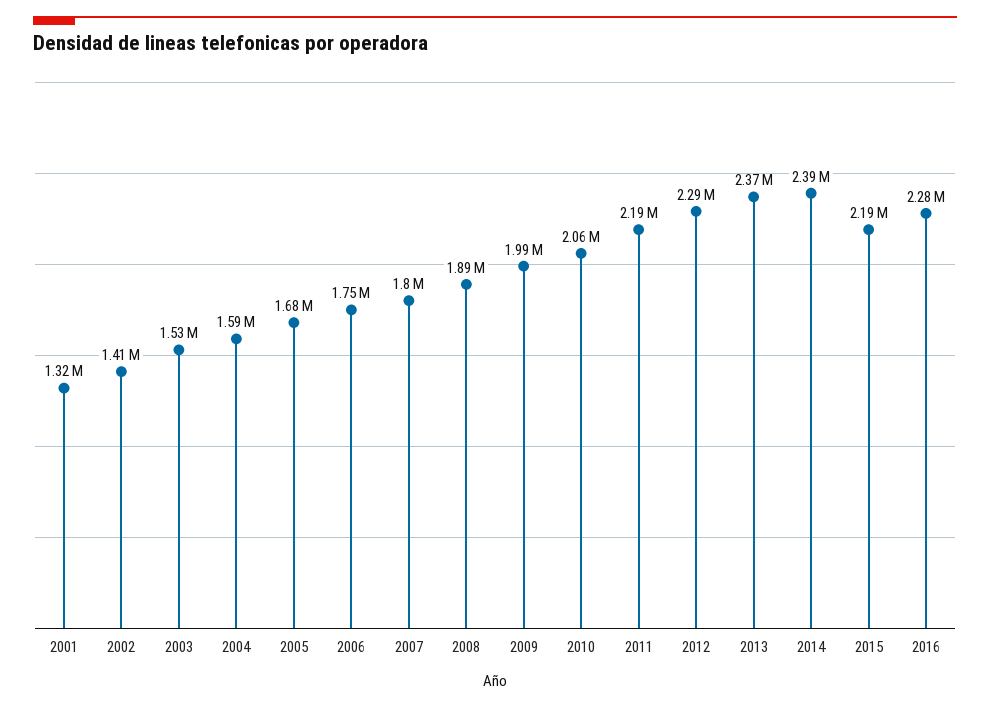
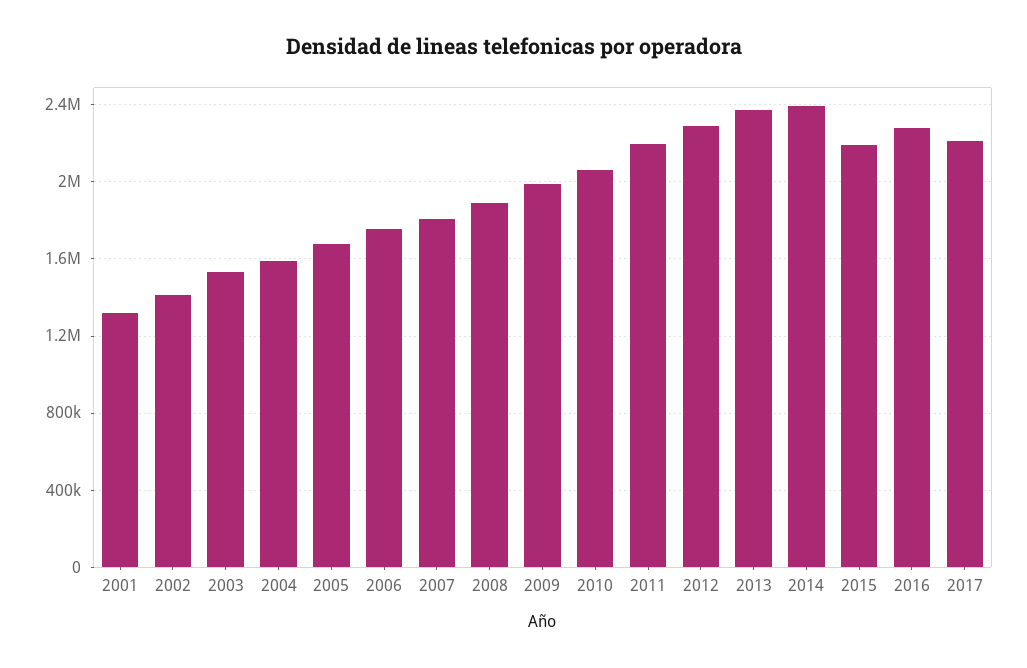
2017: none -> 2200000

